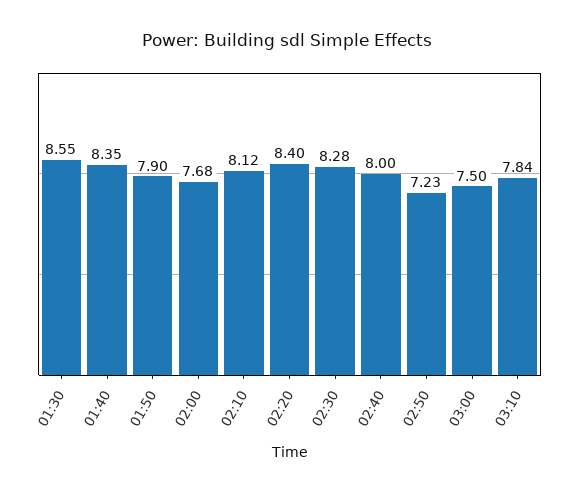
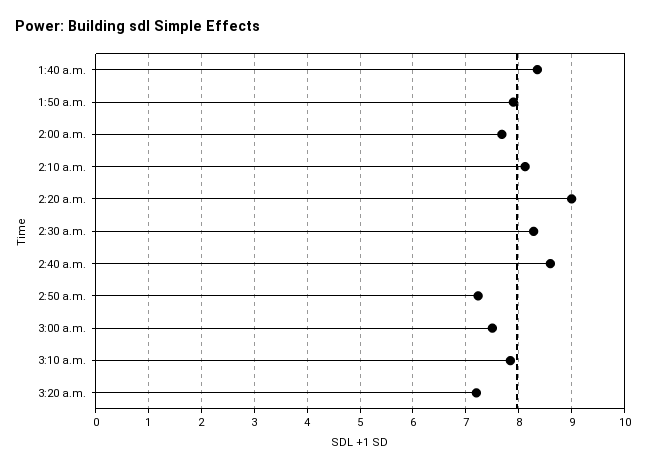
01:30: 8.55 -> none
02:20: 8.4 -> 9
02:40: 8 -> 8.6
3:20 a.m.: none -> 7.2

